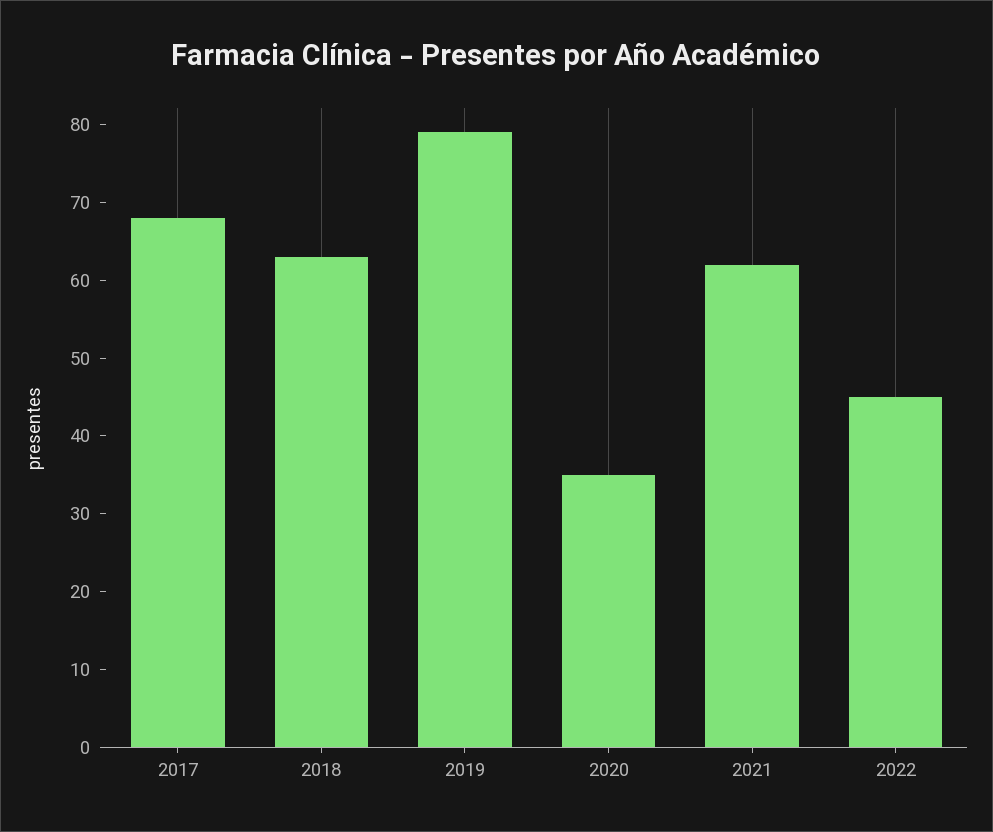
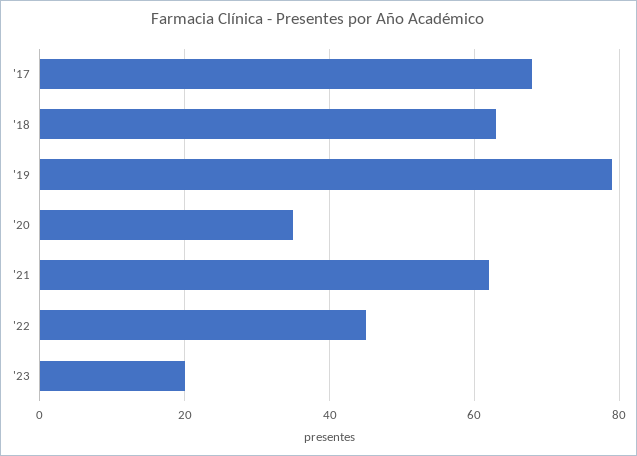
'23: none -> 20

